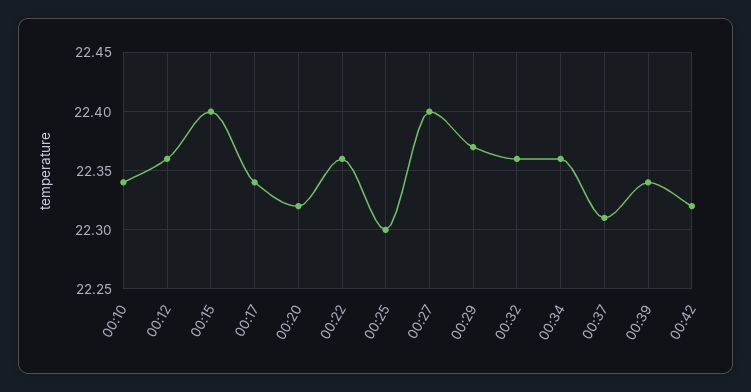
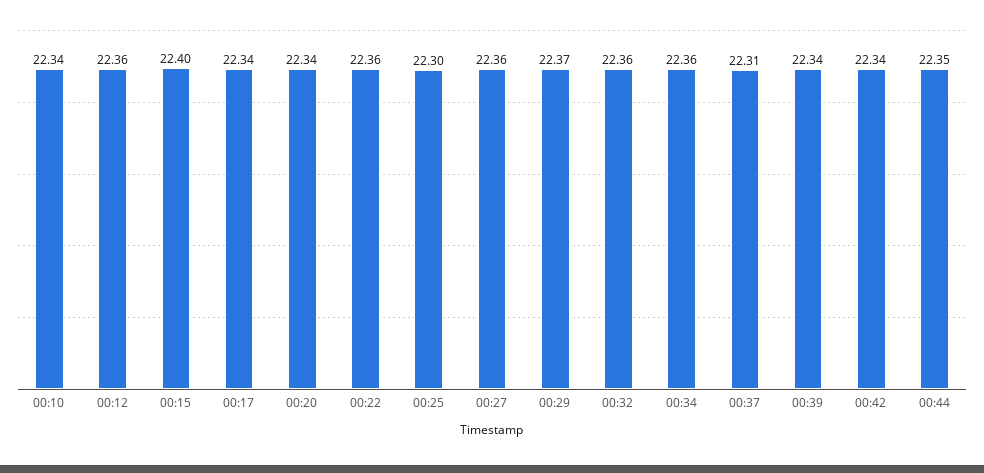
00:20: 22.32 -> 22.34
00:27: 22.4 -> 22.36
00:42: 22.32 -> 22.34
00:44: none -> 22.35

